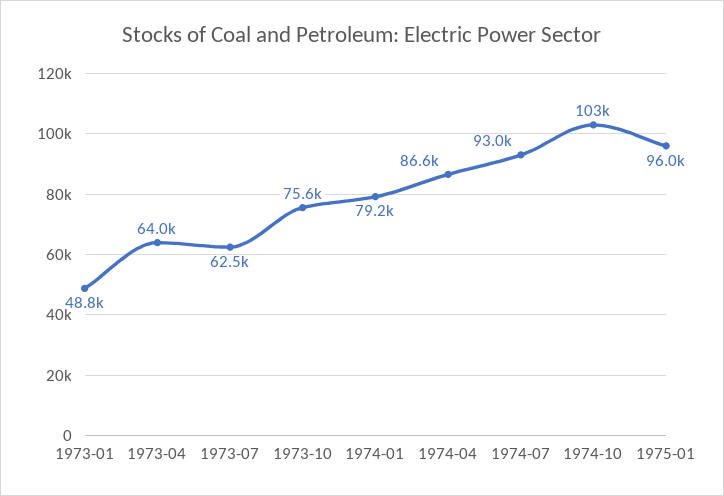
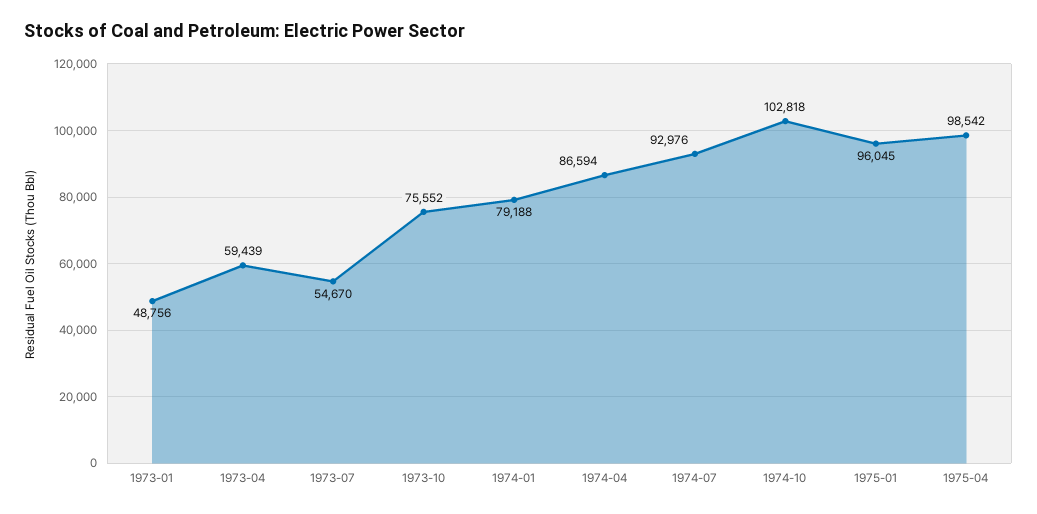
1973-04: 64000 -> 59439
1973-07: 62500 -> 54670
1975-04: none -> 98542

